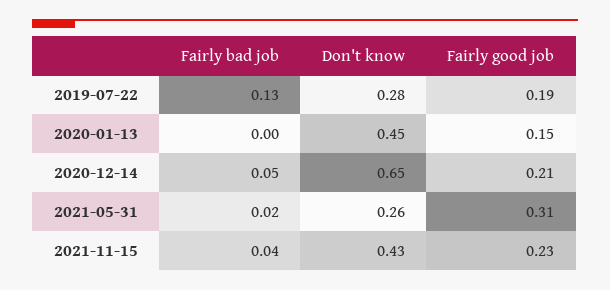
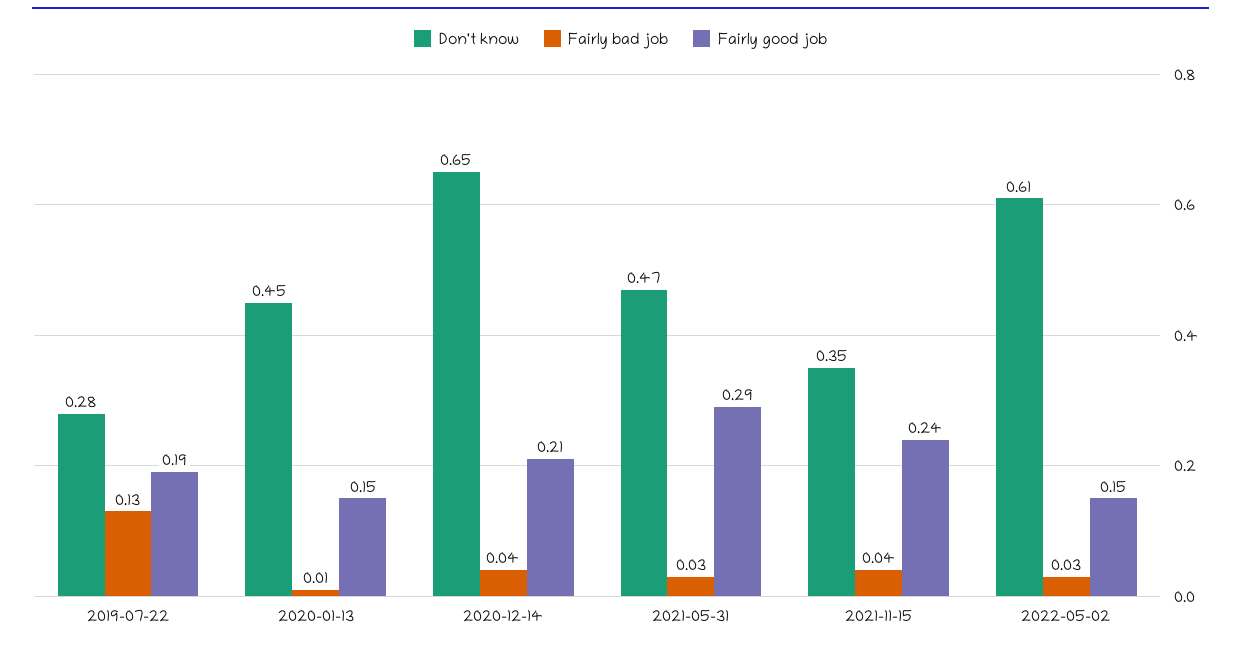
Fairly bad job, 2020-01-13: 0 -> 0.01
Fairly bad job, 2020-12-14: 0.05 -> 0.04
Fairly bad job, 2021-05-31: 0.02 -> 0.03
Don't know, 2021-05-31: 0.26 -> 0.47
Fairly good job, 2021-05-31: 0.31 -> 0.29
Don't know, 2021-11-15: 0.43 -> 0.35
Fairly good job, 2021-11-15: 0.23 -> 0.24
Don't know, 2022-05-02: none -> 0.61
Fairly bad job, 2022-05-02: none -> 0.03
Fairly good job, 2022-05-02: none -> 0.15

